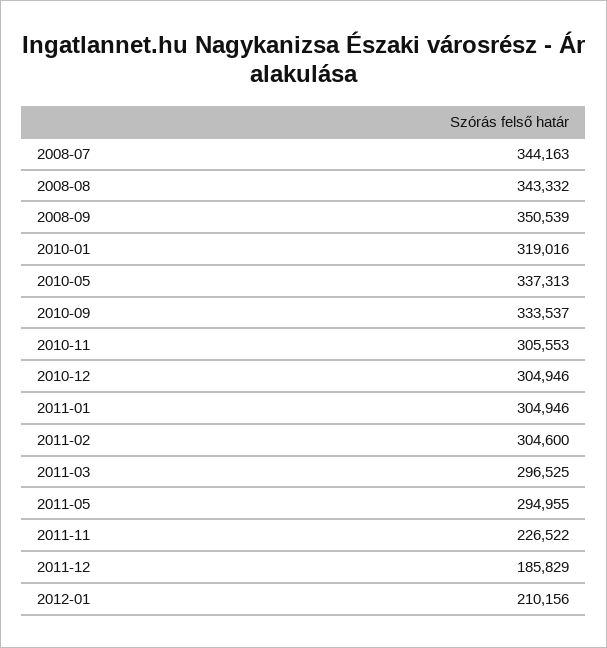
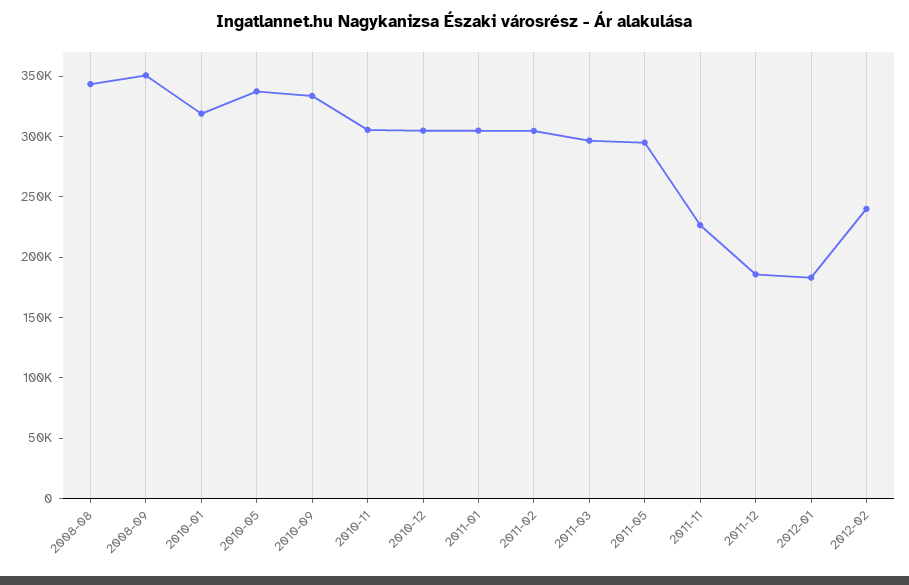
2008-07: 344163 -> none
2012-01: 210156 -> 180000
2012-02: none -> 240000

